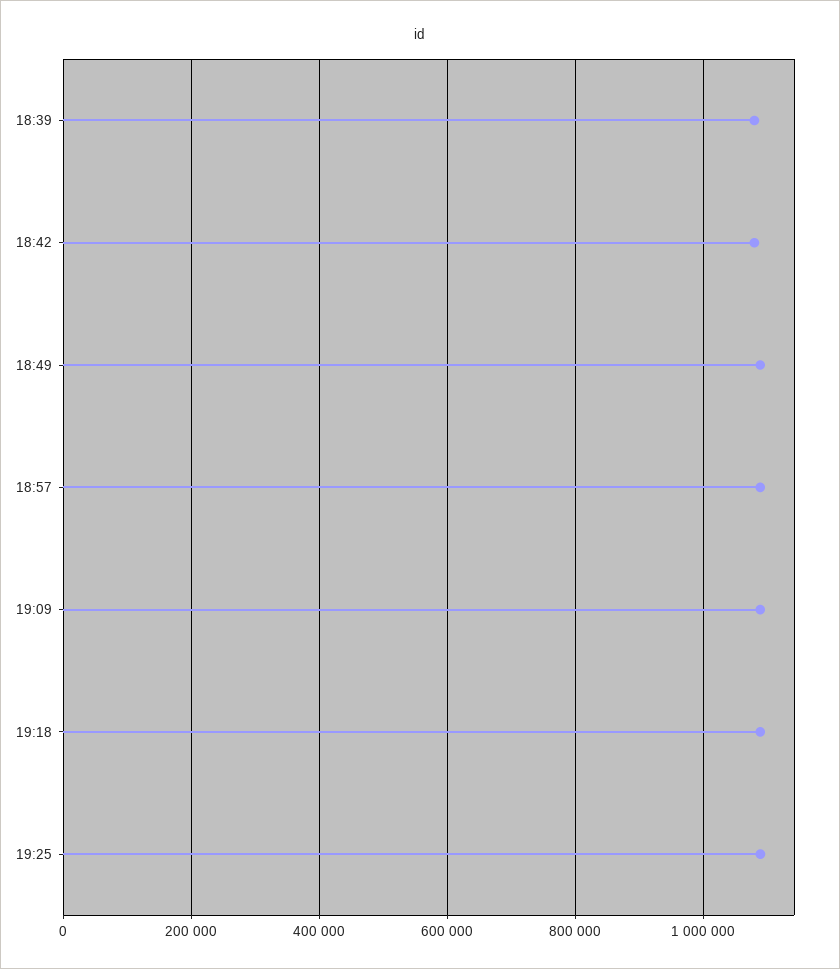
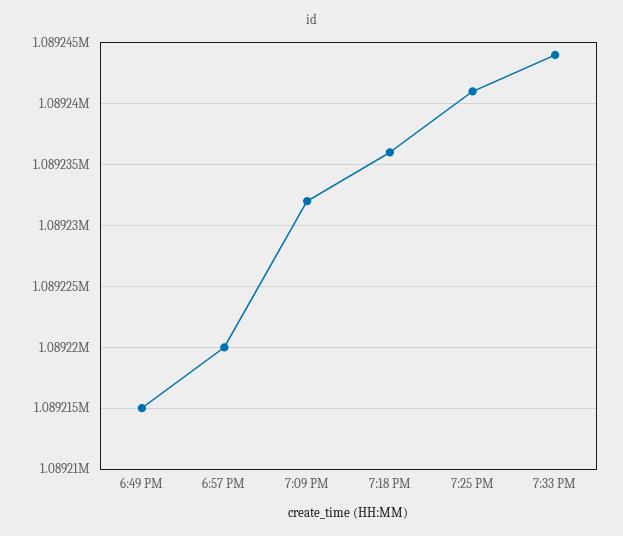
18:39: 1080000 -> none
18:42: 1080000 -> none
7:33 PM: none -> 1089244

